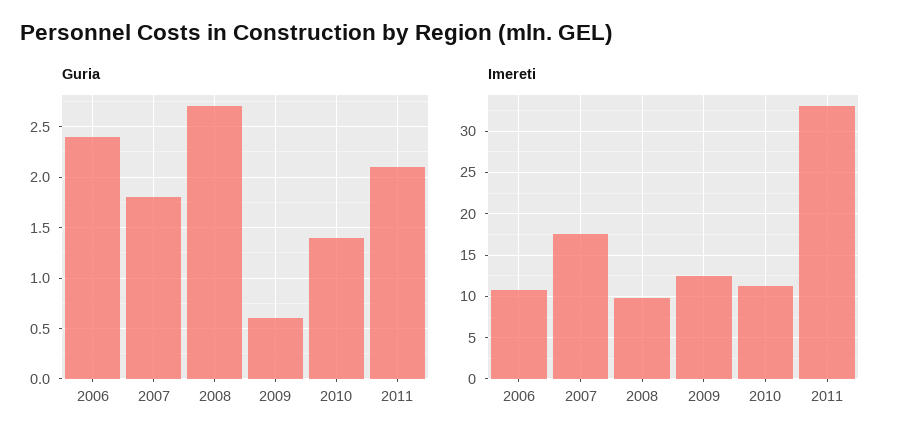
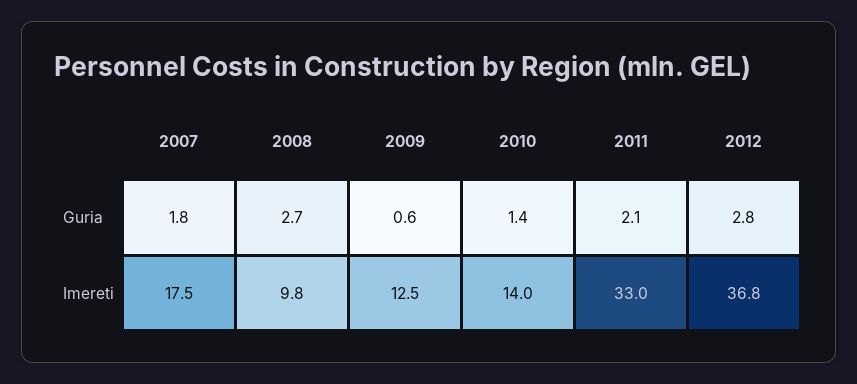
Guria, 2006: 2.4 -> none
Imereti, 2006: 11 -> none
Imereti, 2010: 11 -> 14
Guria, 2012: none -> 2.8
Imereti, 2012: none -> 36.8

